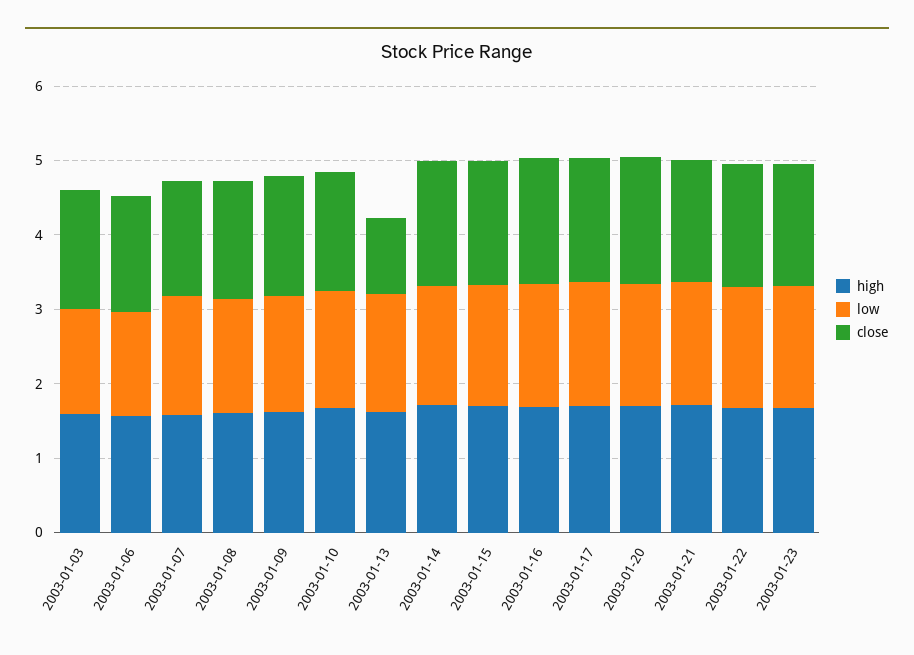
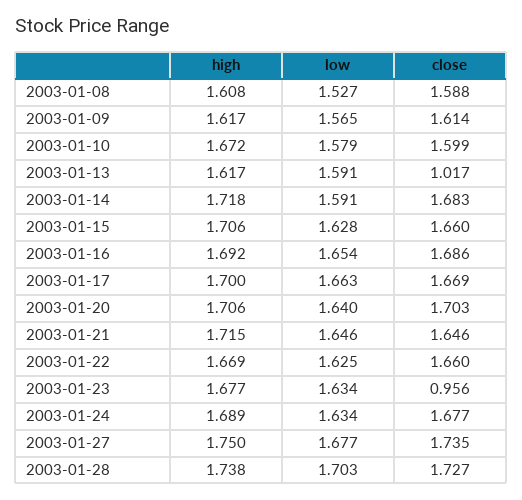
high, 2003-01-03: 1.6 -> none
low, 2003-01-03: 1.4 -> none
close, 2003-01-03: 1.6 -> none
high, 2003-01-06: 1.6 -> none
low, 2003-01-06: 1.4 -> none
close, 2003-01-06: 1.6 -> none
high, 2003-01-07: 1.6 -> none
low, 2003-01-07: 1.6 -> none
close, 2003-01-07: 1.6 -> none
close, 2003-01-23: 1.6 -> 0.956
high, 2003-01-24: none -> 1.689
low, 2003-01-24: none -> 1.634
close, 2003-01-24: none -> 1.677
high, 2003-01-27: none -> 1.75
low, 2003-01-27: none -> 1.677
close, 2003-01-27: none -> 1.735
high, 2003-01-28: none -> 1.738
low, 2003-01-28: none -> 1.703
close, 2003-01-28: none -> 1.727

